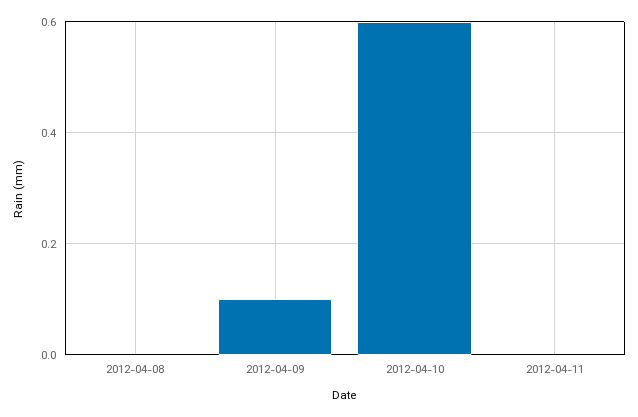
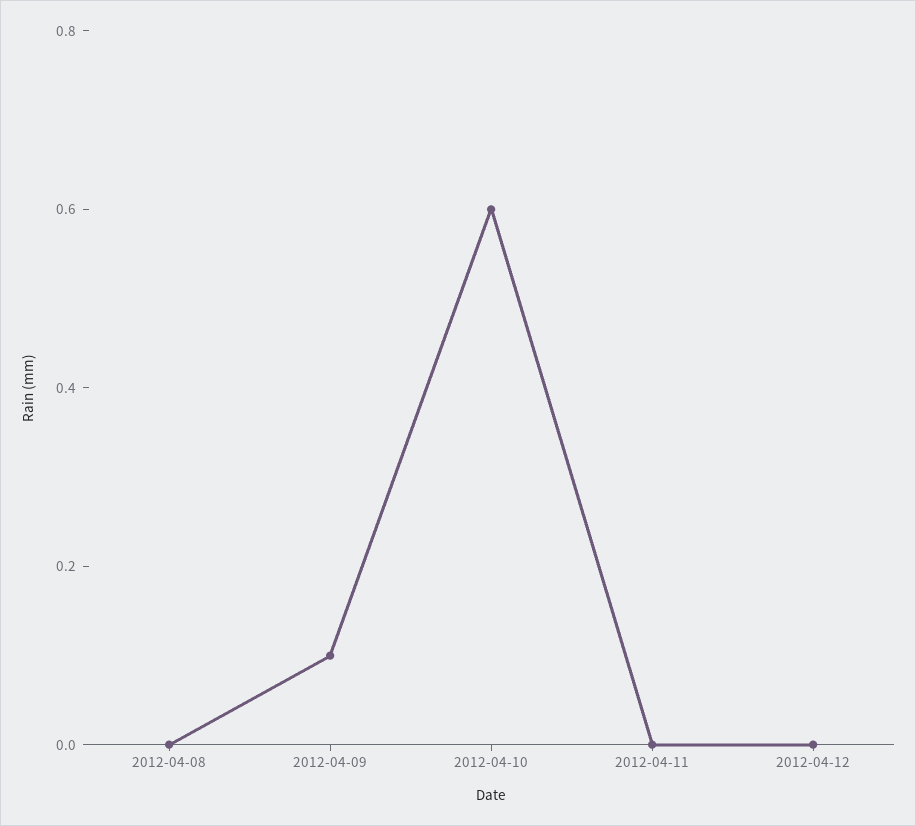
2012-04-12: none -> 0

